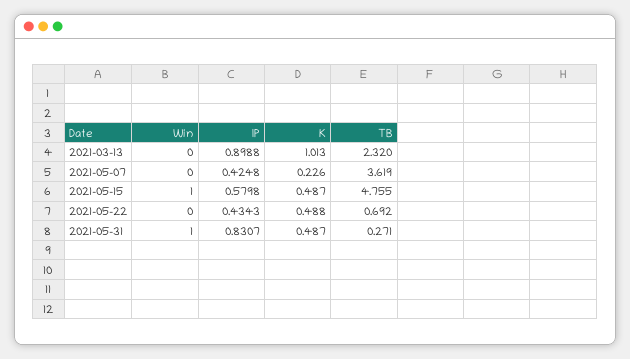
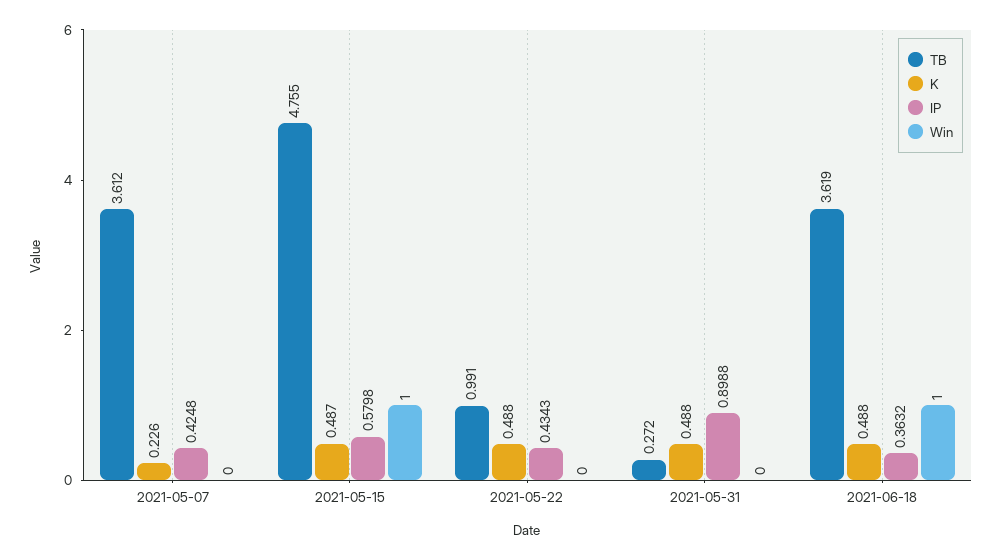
Win, 2021-03-13: 0 -> none
IP, 2021-03-13: 0.8988 -> none
K, 2021-03-13: 1.013 -> none
TB, 2021-03-13: 2.32 -> none
TB, 2021-05-07: 3.619 -> 3.612
TB, 2021-05-22: 0.692 -> 0.991
Win, 2021-05-31: 1 -> 0
IP, 2021-05-31: 0.8307 -> 0.8988
K, 2021-05-31: 0.487 -> 0.488
TB, 2021-05-31: 0.271 -> 0.272
TB, 2021-06-18: none -> 3.619
K, 2021-06-18: none -> 0.488
IP, 2021-06-18: none -> 0.3632
Win, 2021-06-18: none -> 1

